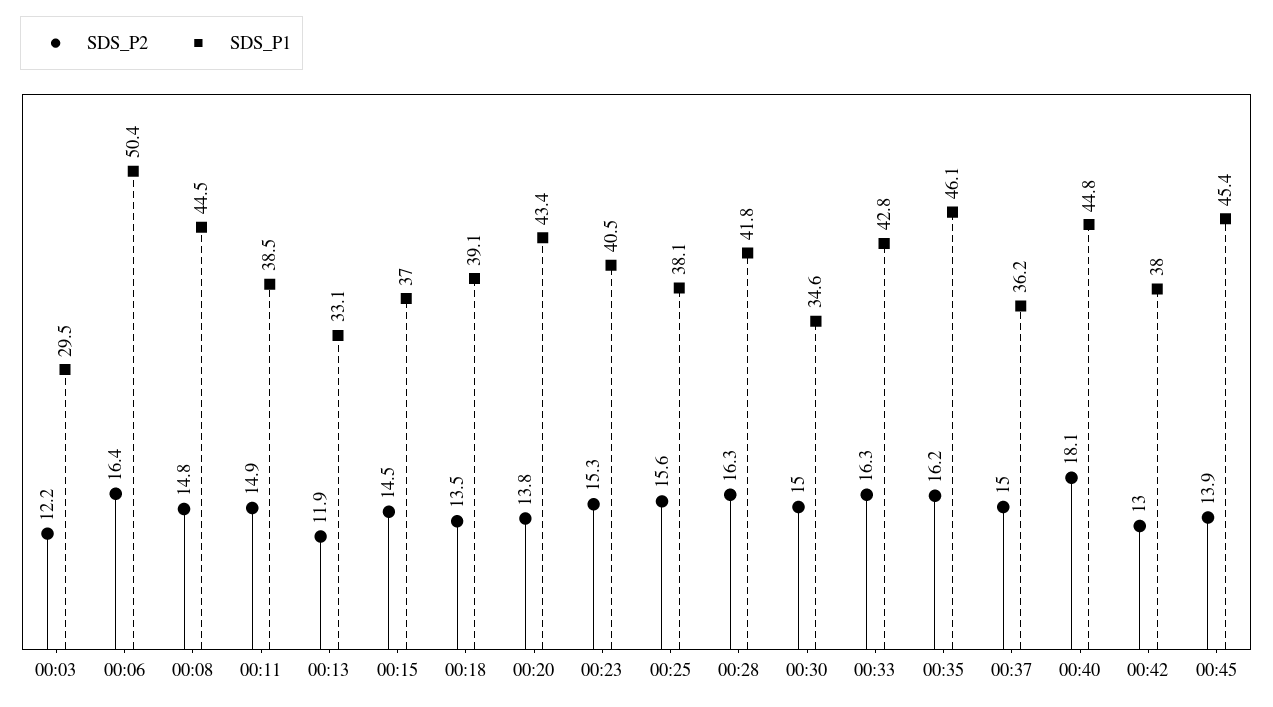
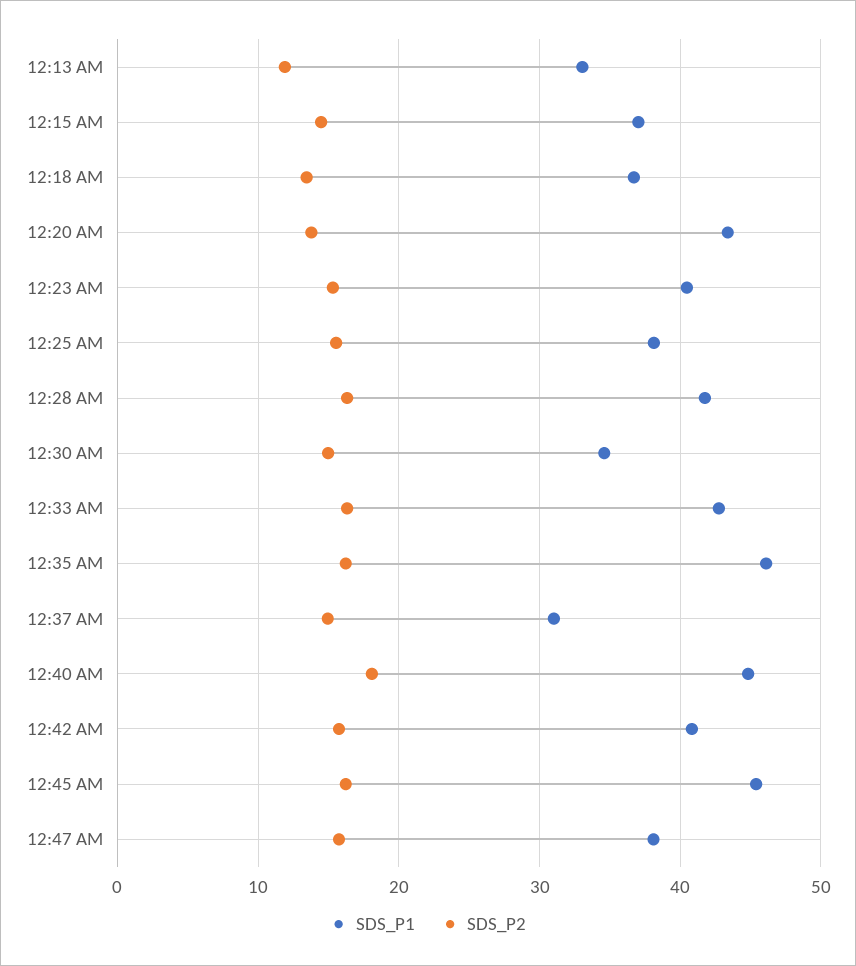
SDS_P2, 00:03: 12.2 -> none
SDS_P1, 00:03: 29.5 -> none
SDS_P2, 00:06: 16.4 -> none
SDS_P1, 00:06: 50.4 -> none
SDS_P2, 00:08: 14.8 -> none
SDS_P1, 00:08: 44.5 -> none
SDS_P2, 00:11: 14.9 -> none
SDS_P1, 00:11: 38.5 -> none
SDS_P1, 00:18: 39.1 -> 37
SDS_P1, 00:37: 36.2 -> 31
SDS_P2, 00:42: 13 -> 16
SDS_P1, 00:42: 38 -> 41
SDS_P2, 00:45: 13.9 -> 16
SDS_P1, 12:47 AM: none -> 38
SDS_P2, 12:47 AM: none -> 16

